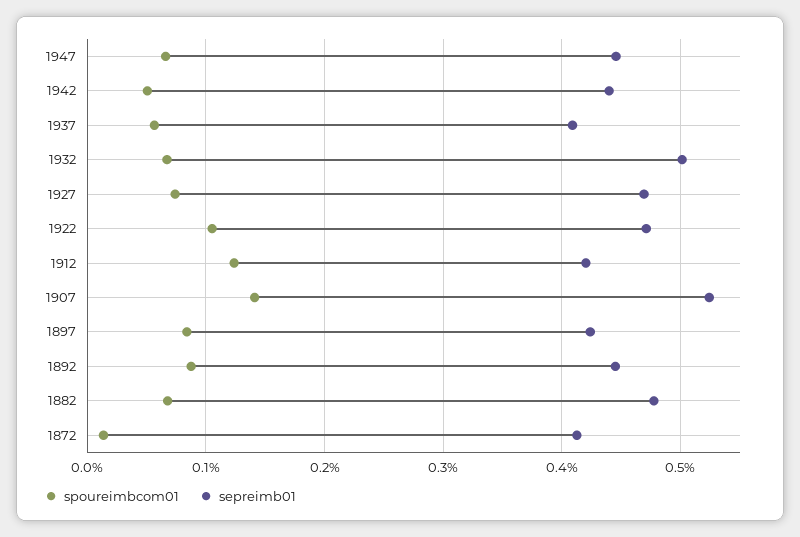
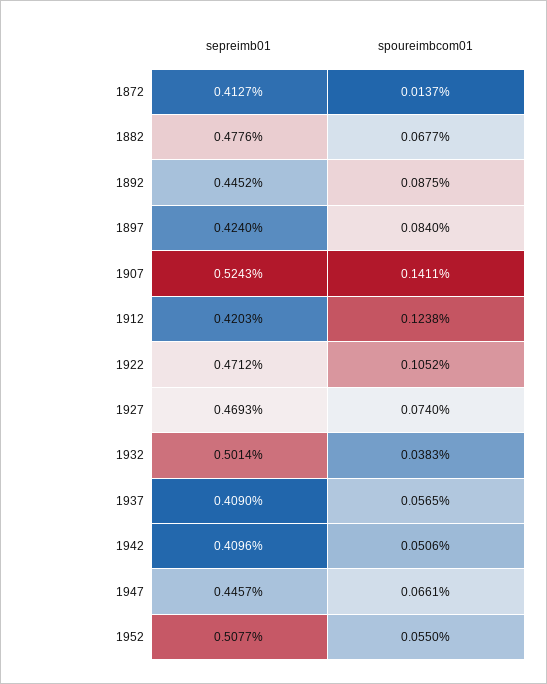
sepreimb01, 1942: 0.44 -> 0.4096
spoureimbcom01, 1932: 0.07 -> 0.0383
sepreimb01, 1952: none -> 0.5077
spoureimbcom01, 1952: none -> 0.055

